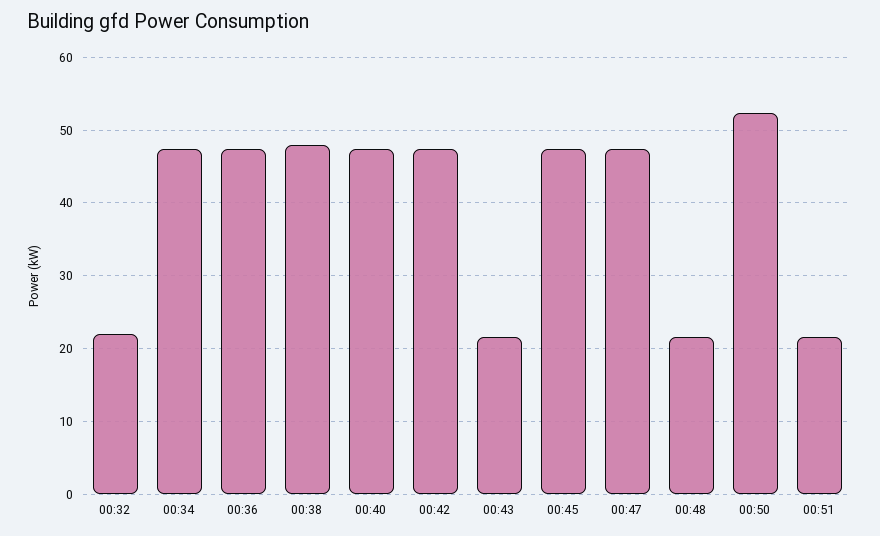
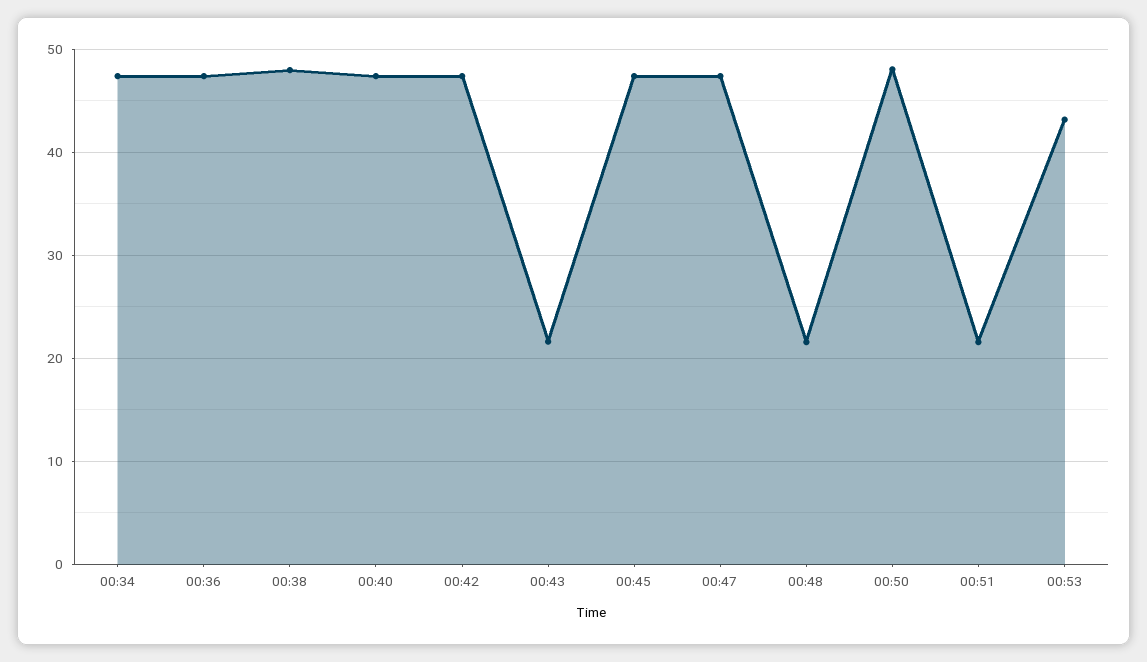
00:32: 22 -> none
00:50: 52 -> 48
00:53: none -> 43

